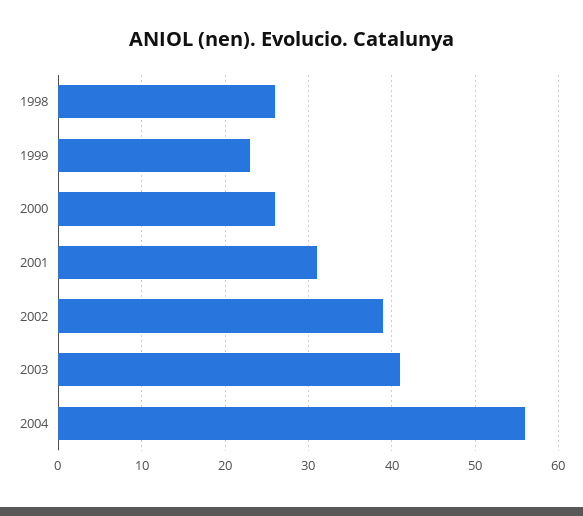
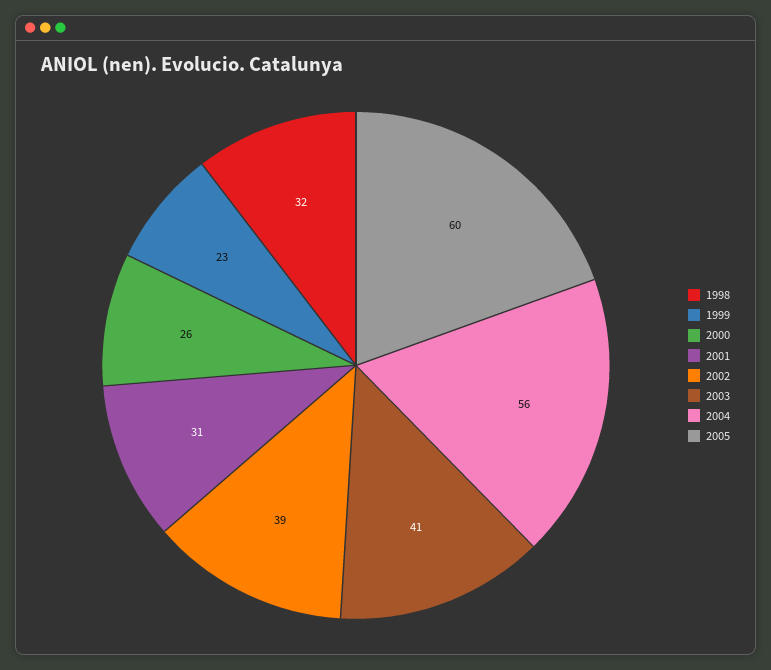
1998: 26 -> 32
2005: none -> 60

